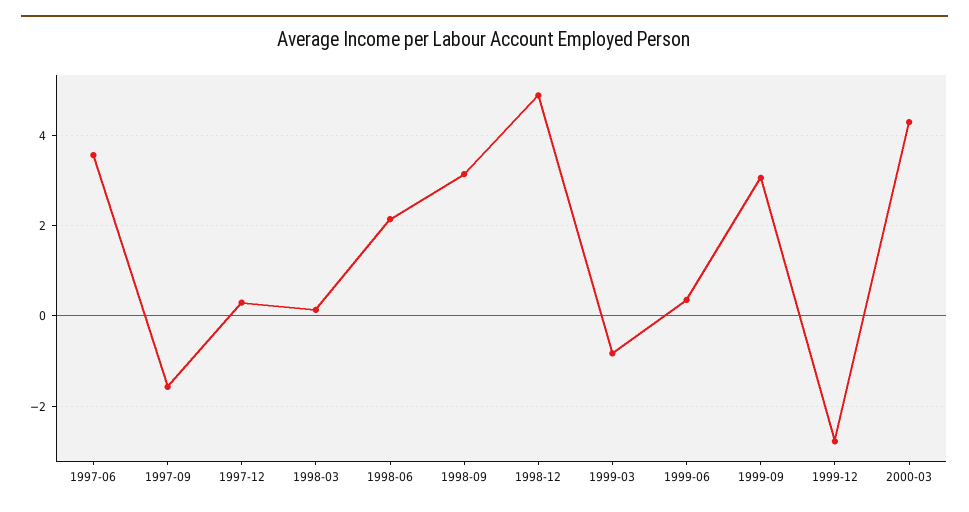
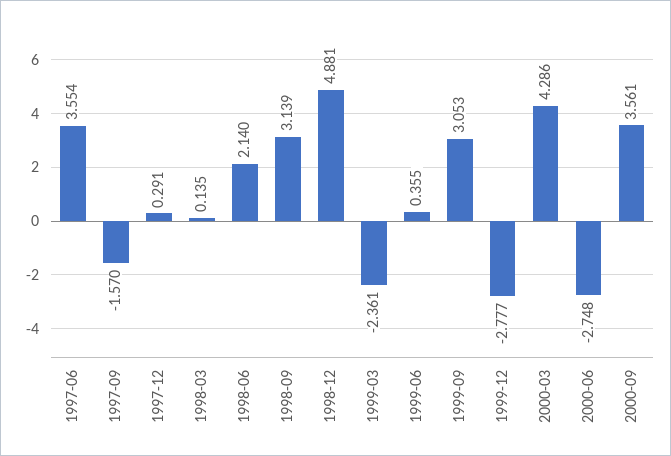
1999-03: -0.8 -> -2.361
2000-06: none -> -2.748
2000-09: none -> 3.561

